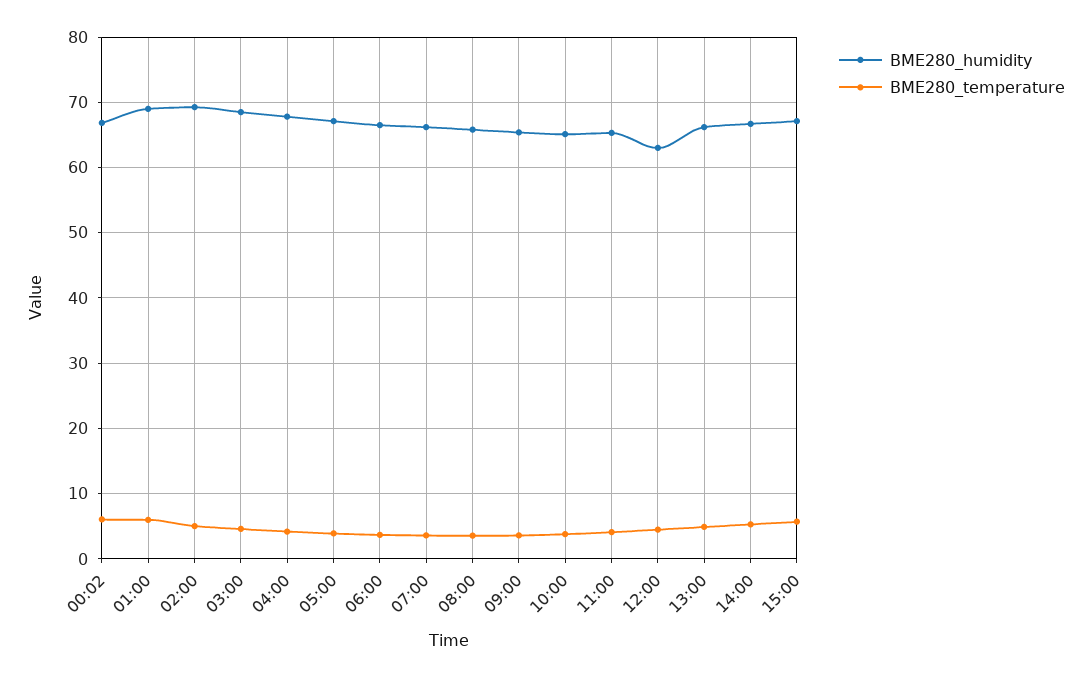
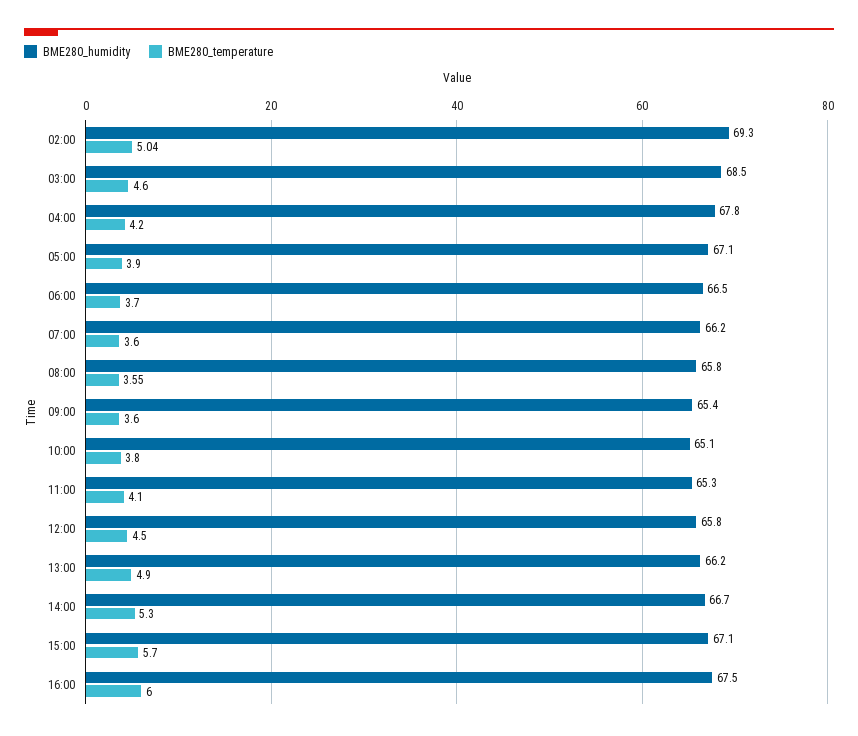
BME280_humidity, 00:02: 67 -> none
BME280_temperature, 00:02: 6 -> none
BME280_humidity, 01:00: 69 -> none
BME280_temperature, 01:00: 6 -> none
BME280_humidity, 12:00: 63 -> 65.8
BME280_humidity, 16:00: none -> 67.5
BME280_temperature, 16:00: none -> 6

